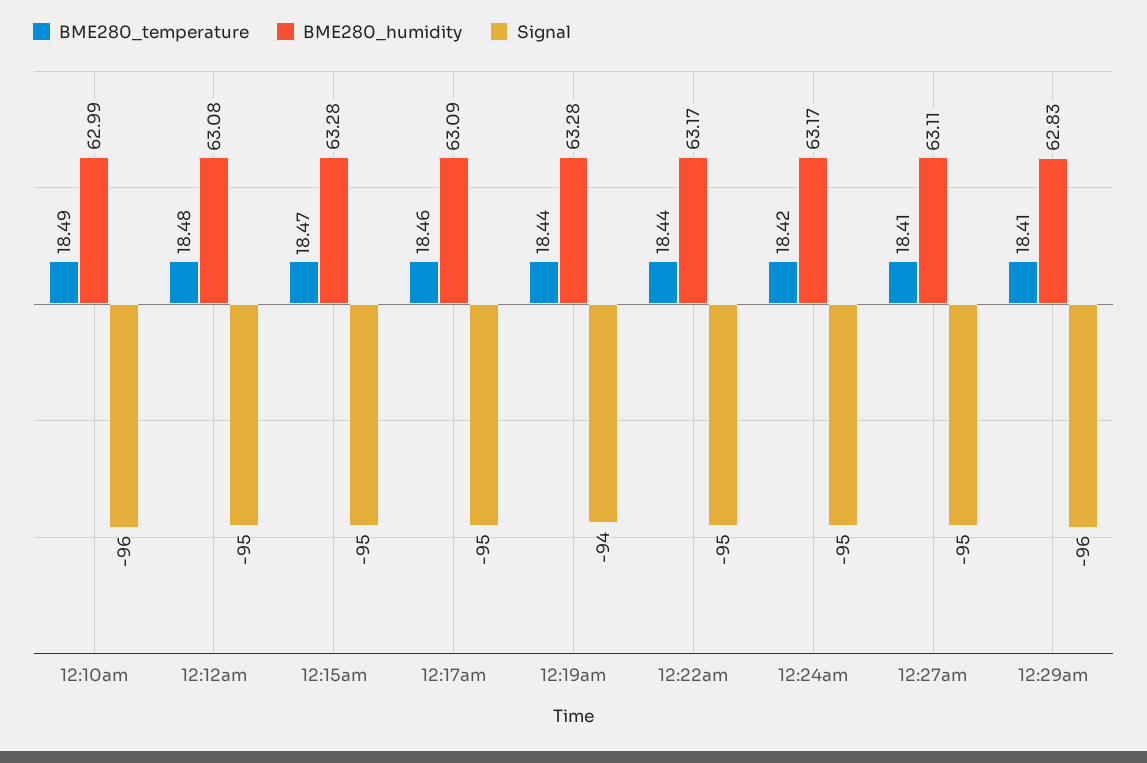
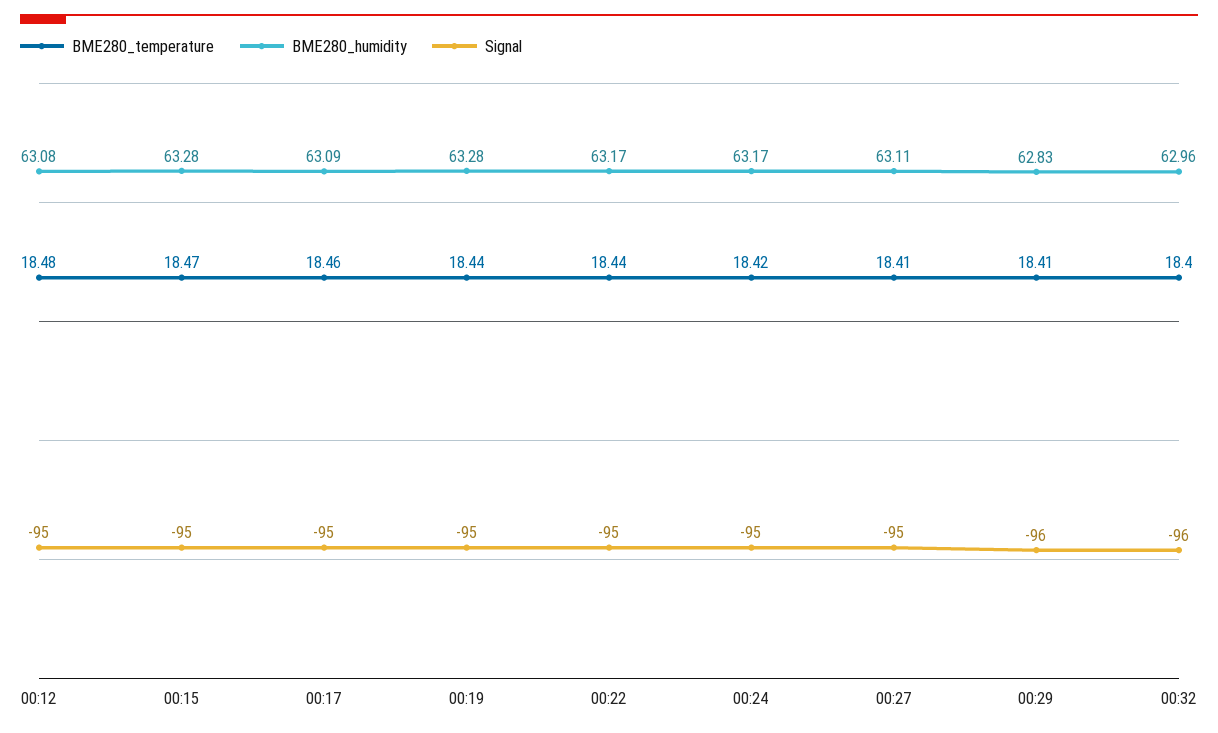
BME280_temperature, 12:10am: 18.49 -> none
BME280_humidity, 12:10am: 62.99 -> none
Signal, 12:10am: -96 -> none
Signal, 12:19am: -94 -> -95
BME280_temperature, 00:32: none -> 18.4
BME280_humidity, 00:32: none -> 62.96
Signal, 00:32: none -> -96

